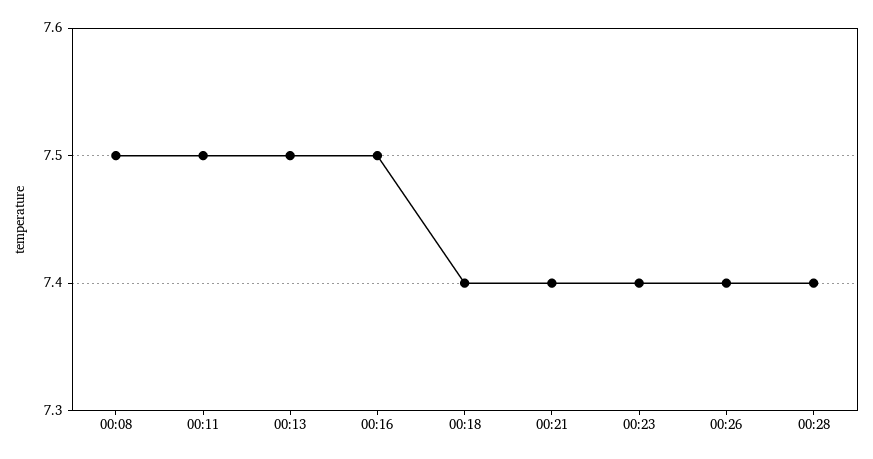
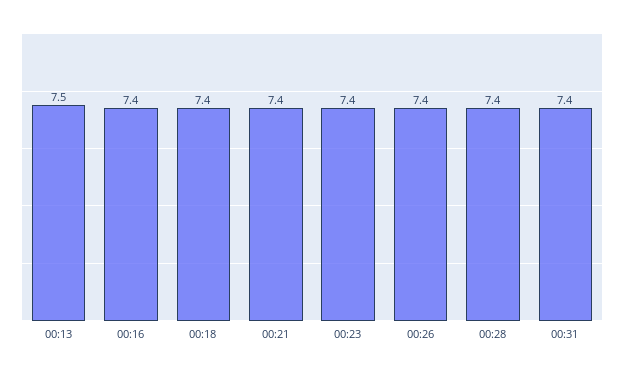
00:08: 7.5 -> none
00:11: 7.5 -> none
00:16: 7.5 -> 7.4
00:31: none -> 7.4

